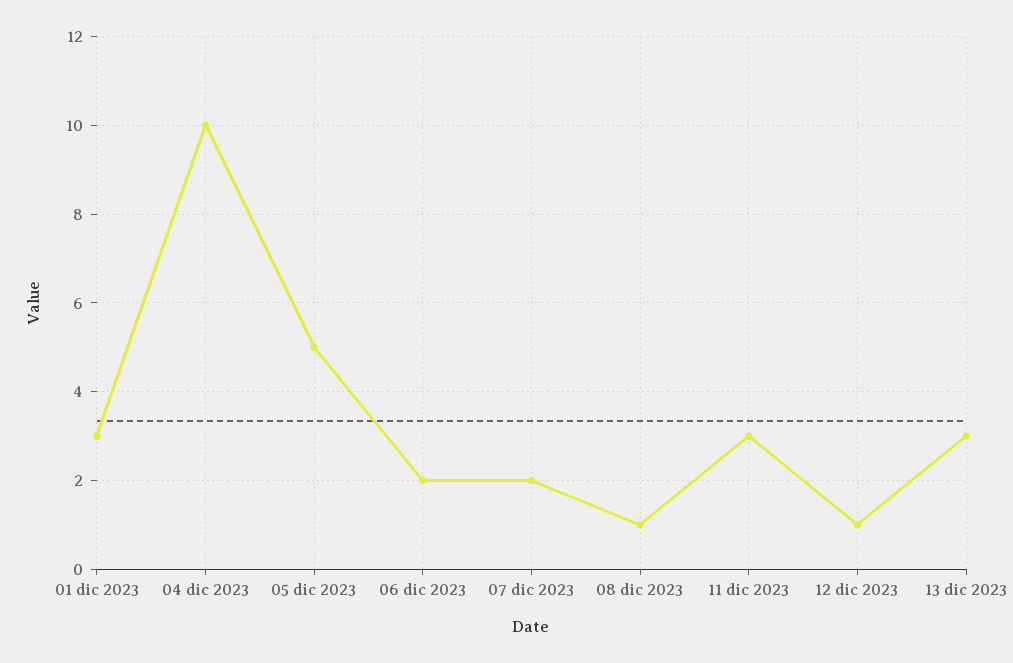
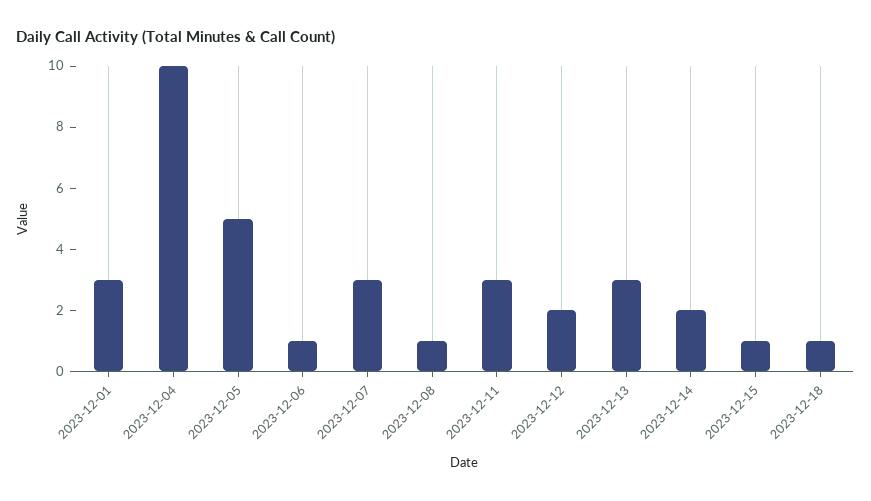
06 dic 2023: 2 -> 1
07 dic 2023: 2 -> 3
12 dic 2023: 1 -> 2
2023-12-14: none -> 2
2023-12-15: none -> 1
2023-12-18: none -> 1

